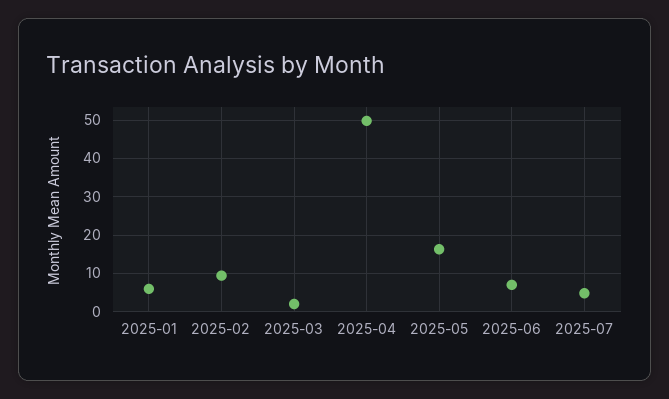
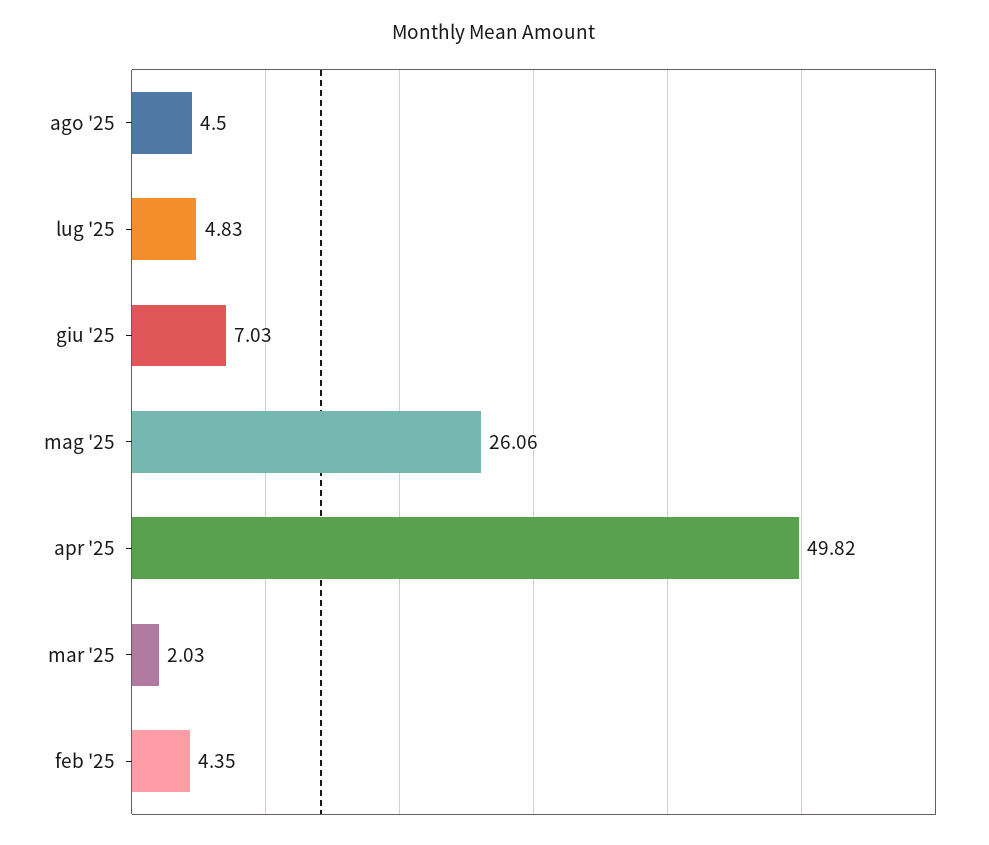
2025-01: 6 -> none
2025-02: 10 -> 4.35
2025-05: 16 -> 26.06
ago '25: none -> 4.5

